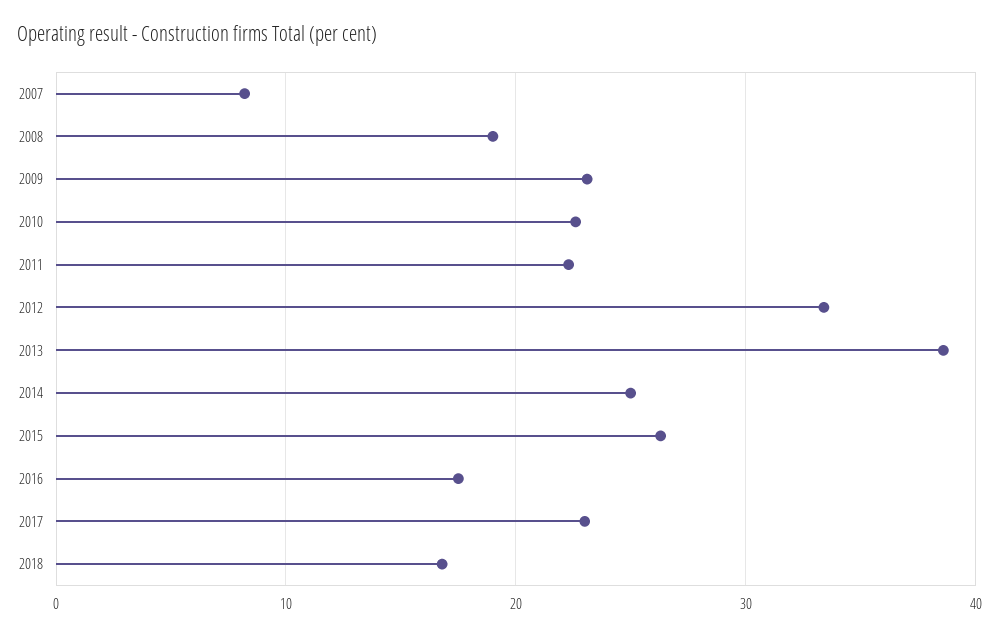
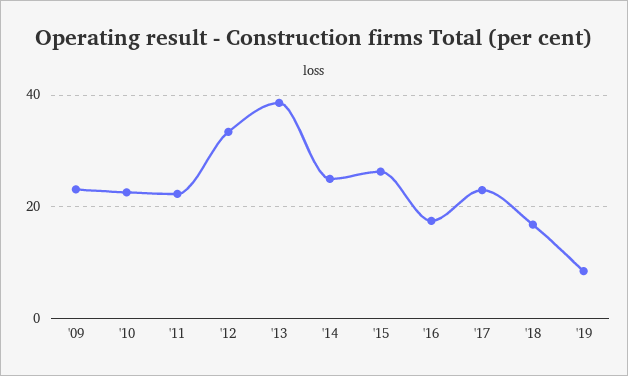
2007: 8 -> none
2008: 19 -> none
'19: none -> 8

